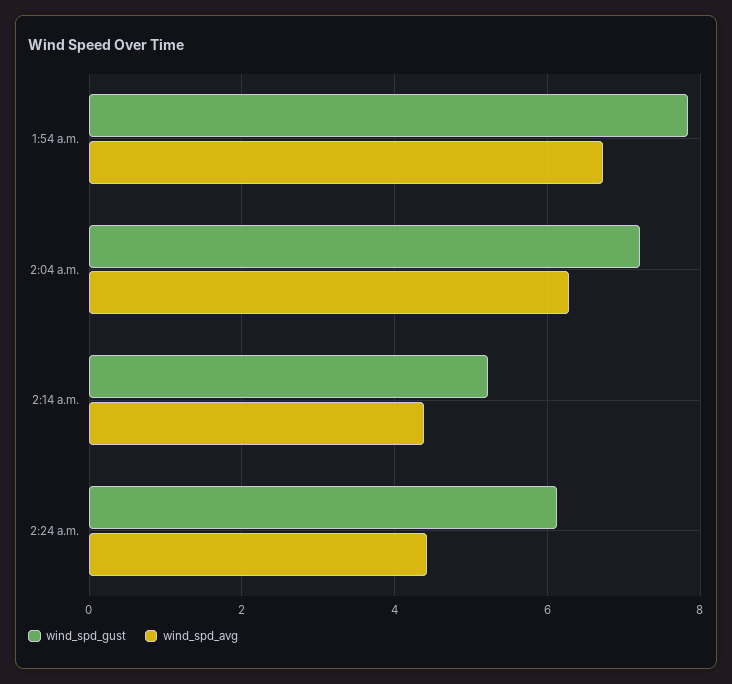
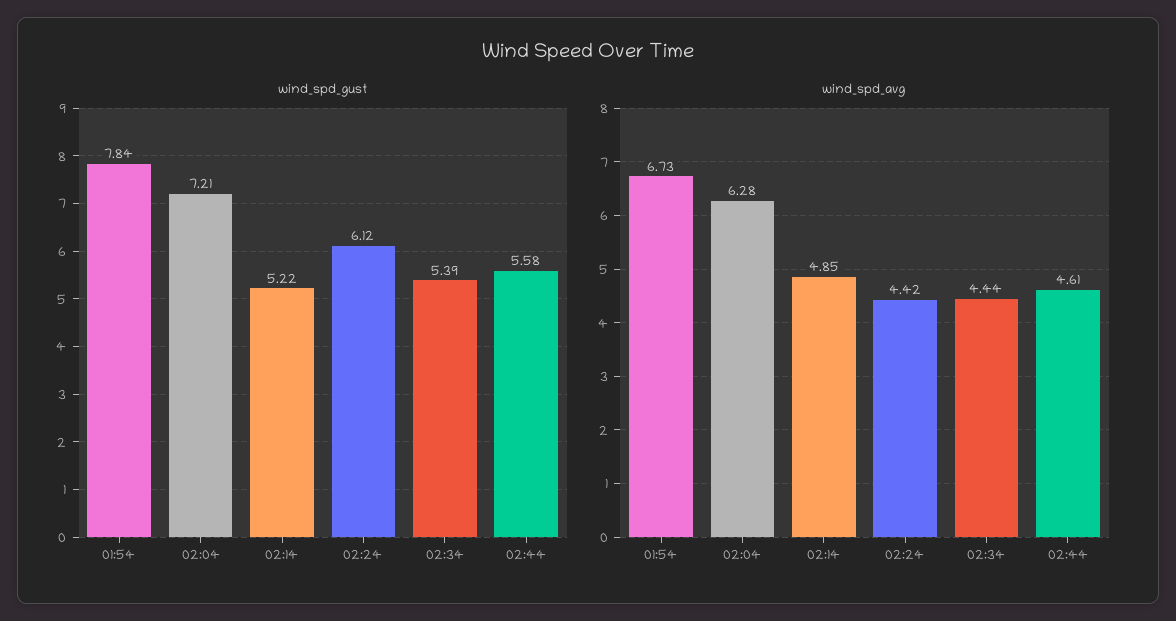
wind_spd_avg, 2:14 a.m.: 4.4 -> 4.85
wind_spd_gust, 02:34: none -> 5.39
wind_spd_gust, 02:44: none -> 5.58
wind_spd_avg, 02:34: none -> 4.44
wind_spd_avg, 02:44: none -> 4.61

